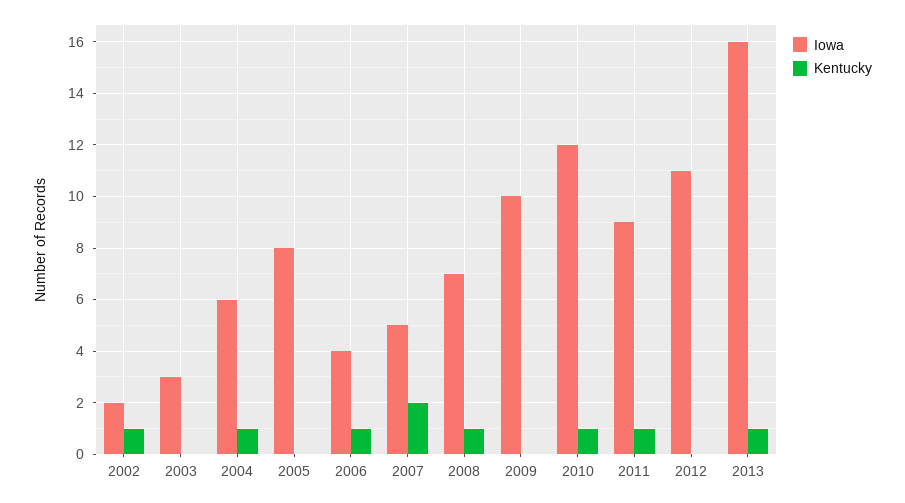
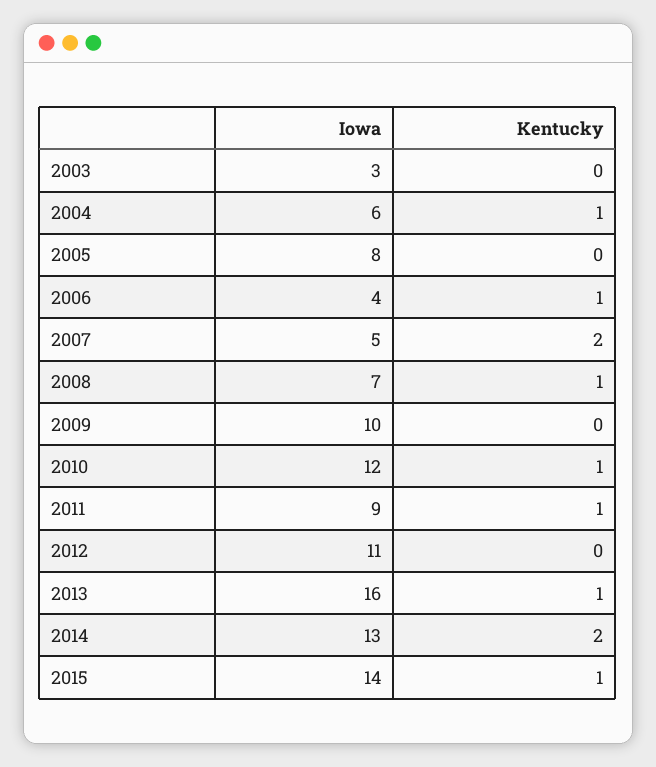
Iowa, 2002: 2 -> none
Kentucky, 2002: 1 -> none
Iowa, 2014: none -> 13
Kentucky, 2014: none -> 2
Iowa, 2015: none -> 14
Kentucky, 2015: none -> 1

